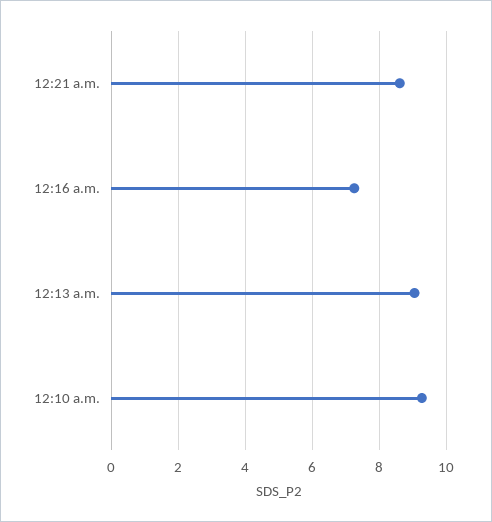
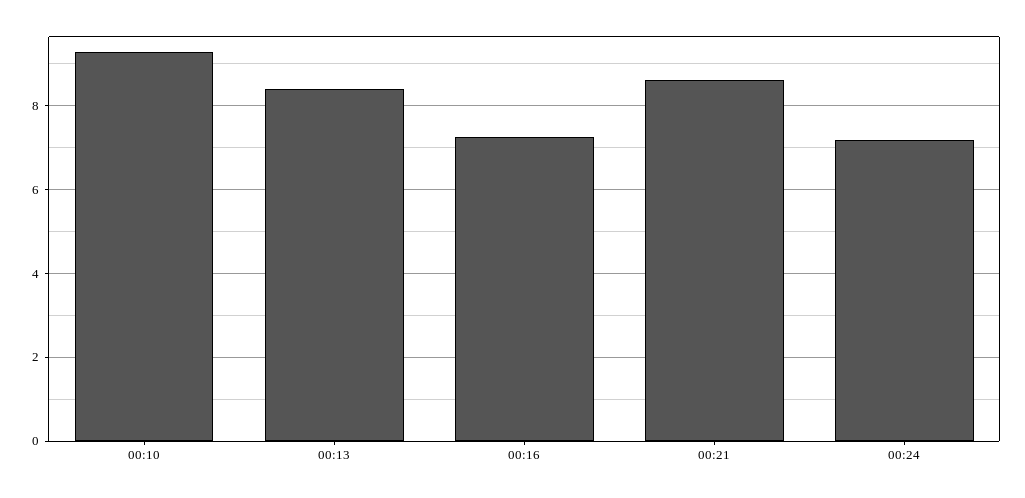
12:13 a.m.: 9 -> 8.4
00:24: none -> 7.2

